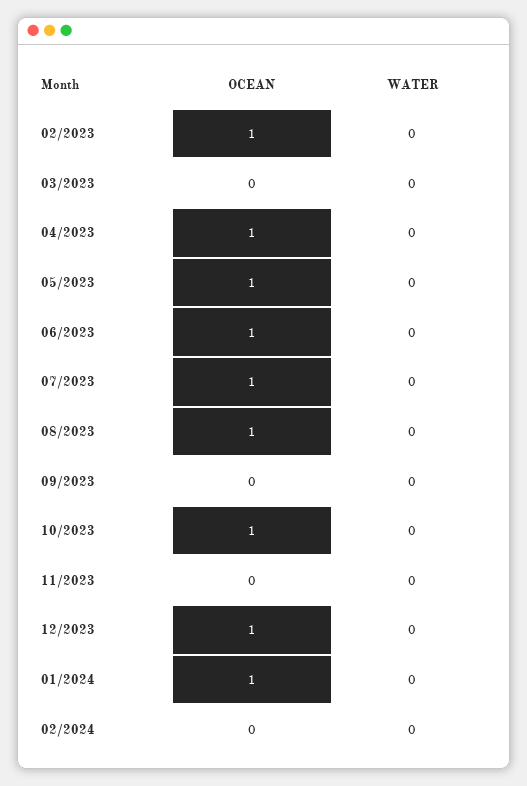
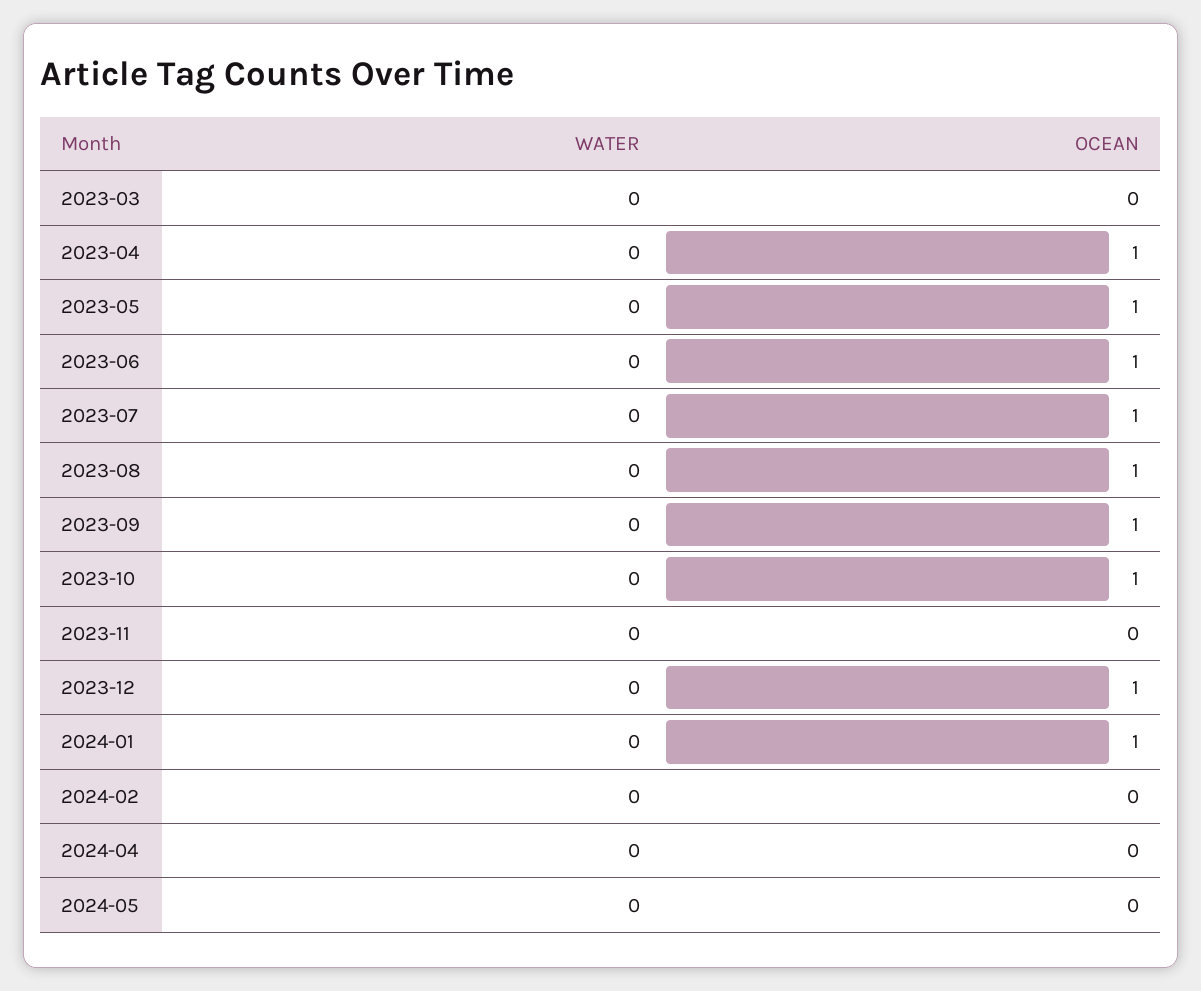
OCEAN, 02/2023: 1 -> none
WATER, 02/2023: 0 -> none
OCEAN, 09/2023: 0 -> 1
WATER, 2024-04: none -> 0
OCEAN, 2024-04: none -> 0
WATER, 2024-05: none -> 0
OCEAN, 2024-05: none -> 0

